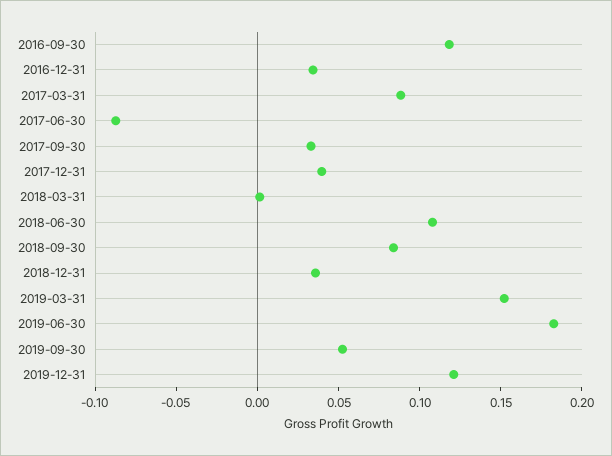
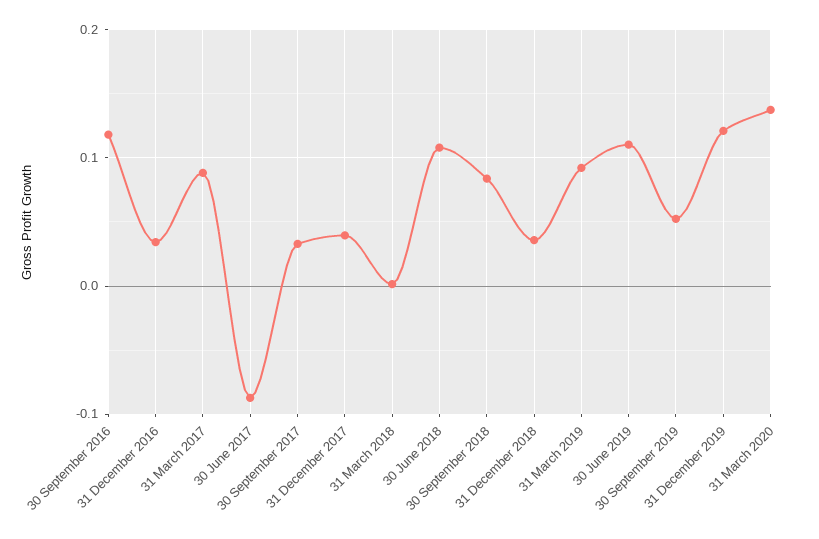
2019-03-31: 0.15 -> 0.09
2019-06-30: 0.18 -> 0.11
31 March 2020: none -> 0.14

